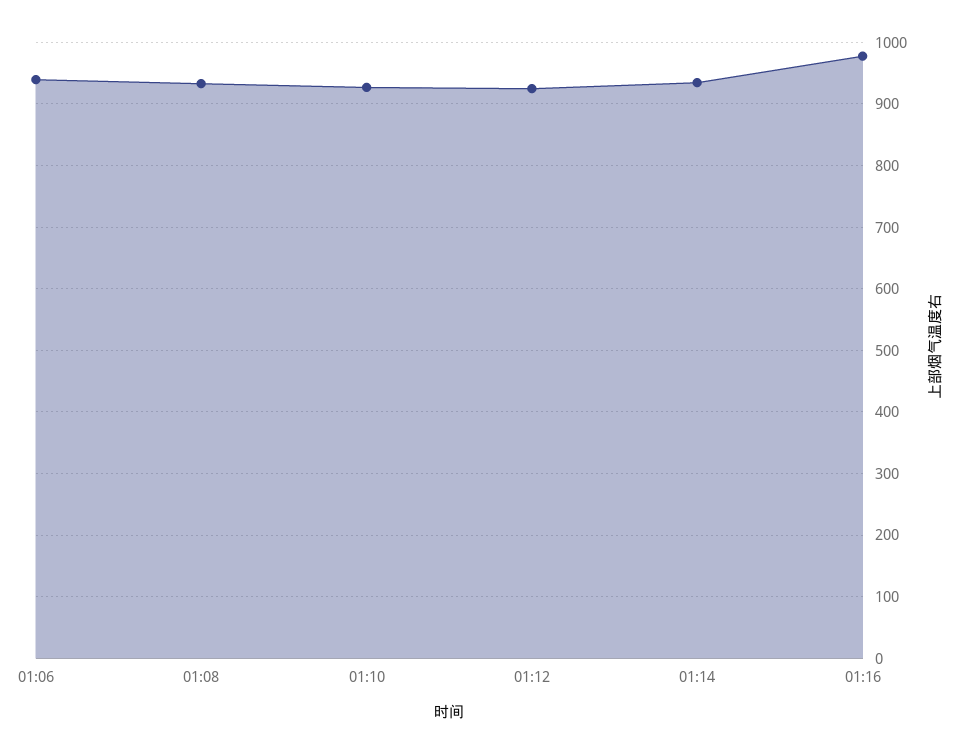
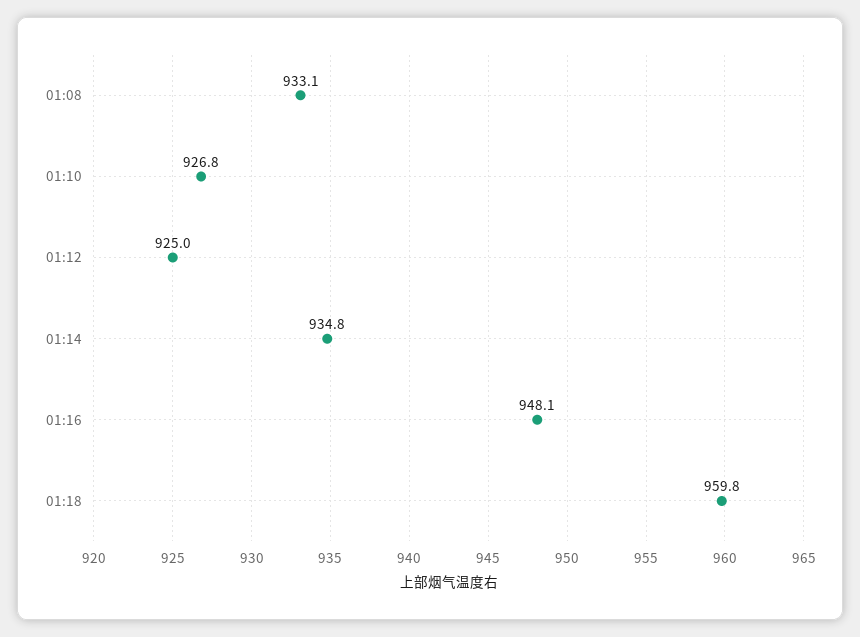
01:06: 940 -> none
01:16: 980 -> 948.1
01:18: none -> 959.8

